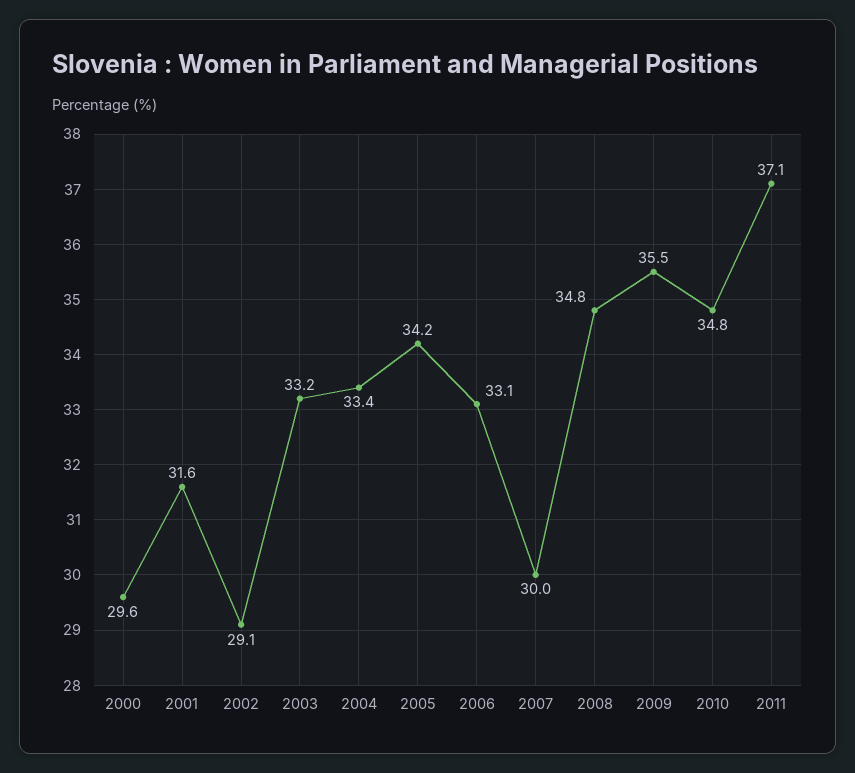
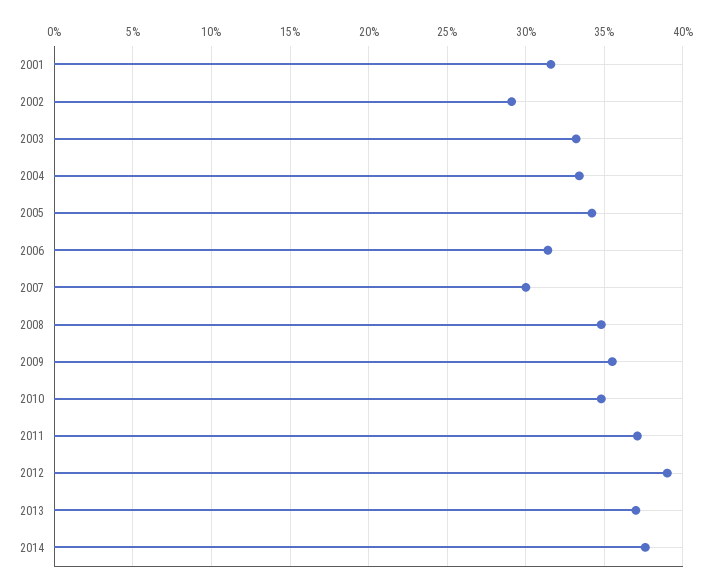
2000: 29.6 -> none
2006: 33.1 -> 31.5
2012: none -> 39
2013: none -> 37
2014: none -> 37.5

